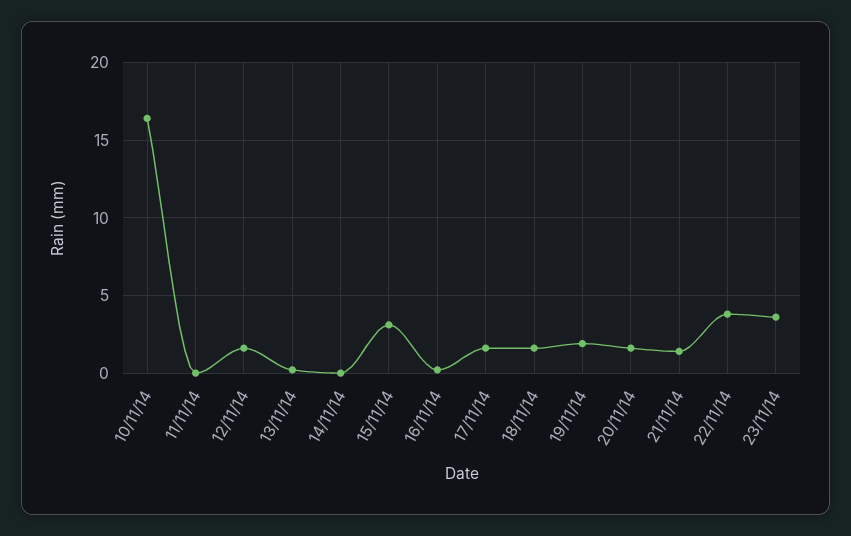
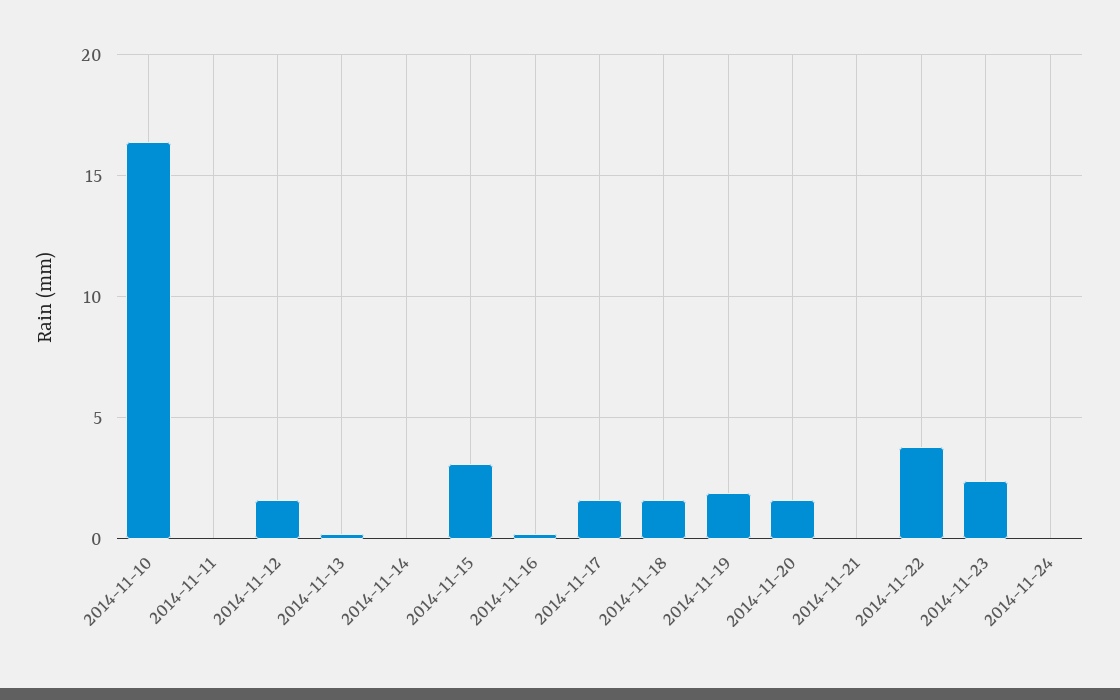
21/11/14: 1.5 -> 0
23/11/14: 3.5 -> 2.5
2014-11-24: none -> 0

